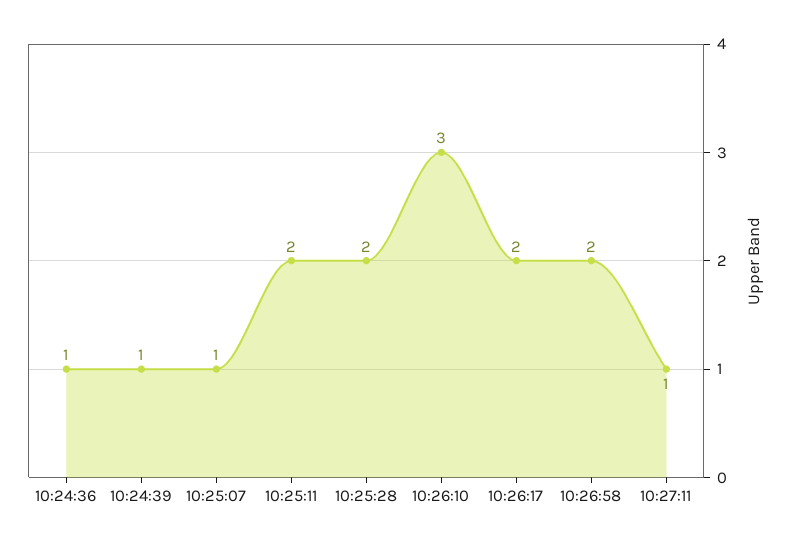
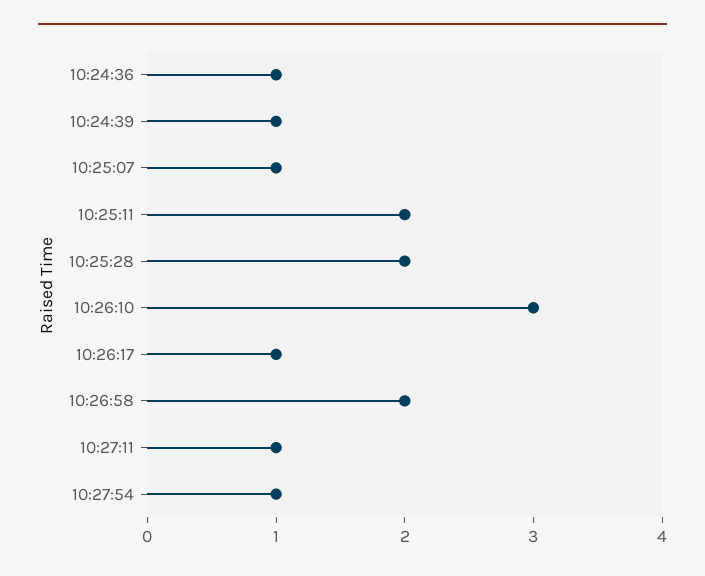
10:26:17: 2 -> 1
10:27:54: none -> 1

